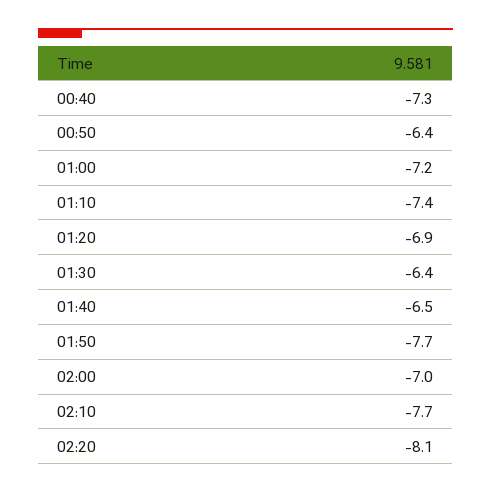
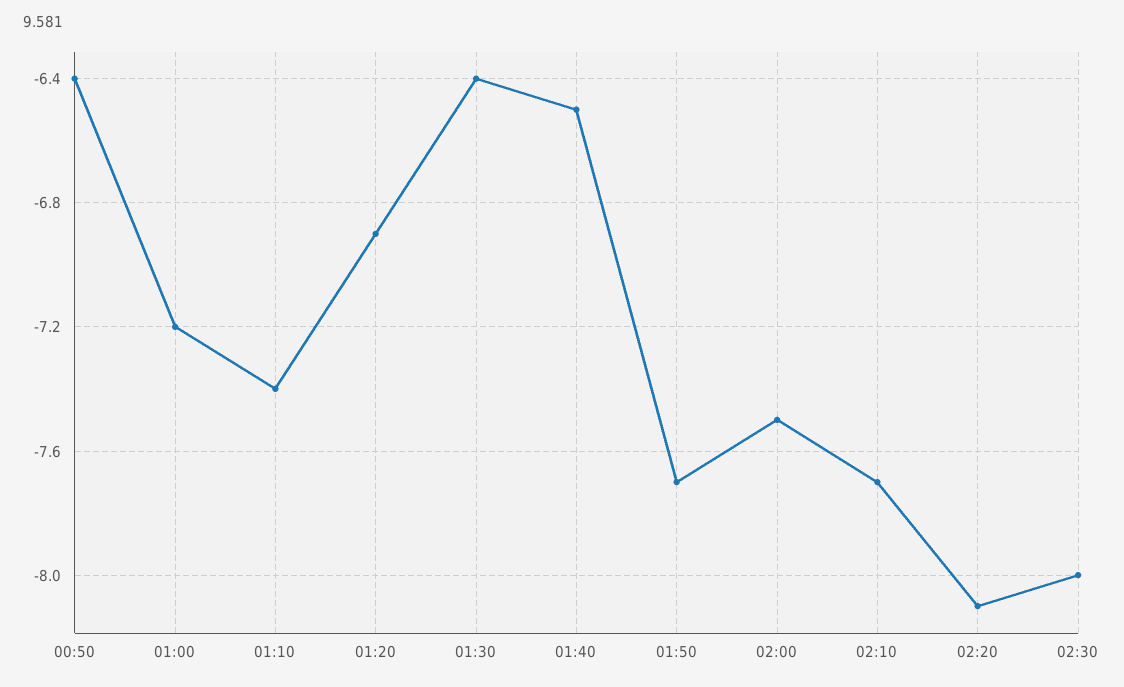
00:40: -7.3 -> none
02:00: -7 -> -7.5
02:30: none -> -8

